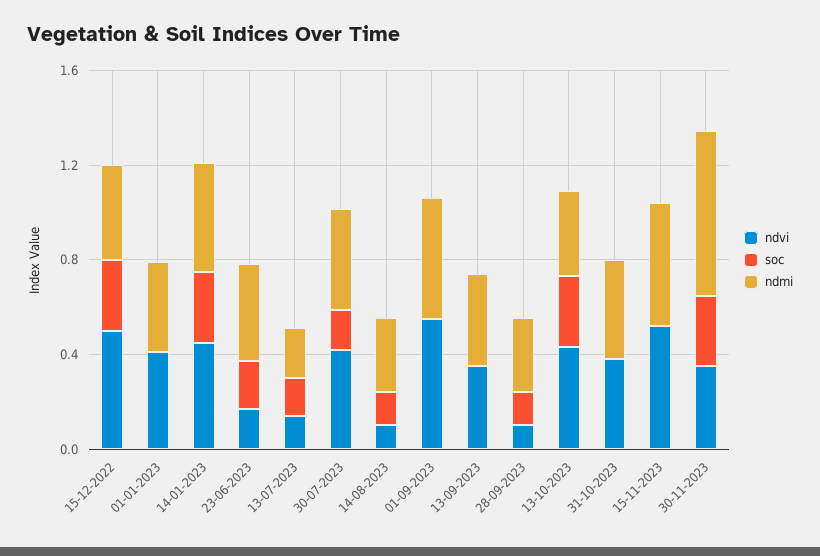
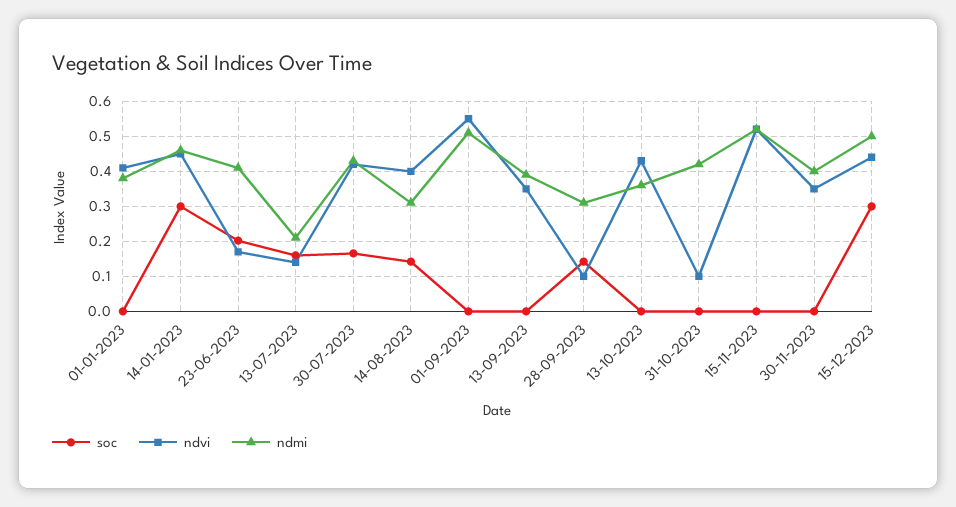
ndvi, 15-12-2022: 0.5 -> none
soc, 15-12-2022: 0.3 -> none
ndmi, 15-12-2022: 0.4 -> none
ndvi, 14-08-2023: 0.1 -> 0.4
soc, 13-10-2023: 0.3 -> 0
ndvi, 31-10-2023: 0.4 -> 0.1
soc, 30-11-2023: 0.3 -> 0
ndmi, 30-11-2023: 0.7 -> 0.4
soc, 15-12-2023: none -> 0.3
ndvi, 15-12-2023: none -> 0.44
ndmi, 15-12-2023: none -> 0.5

